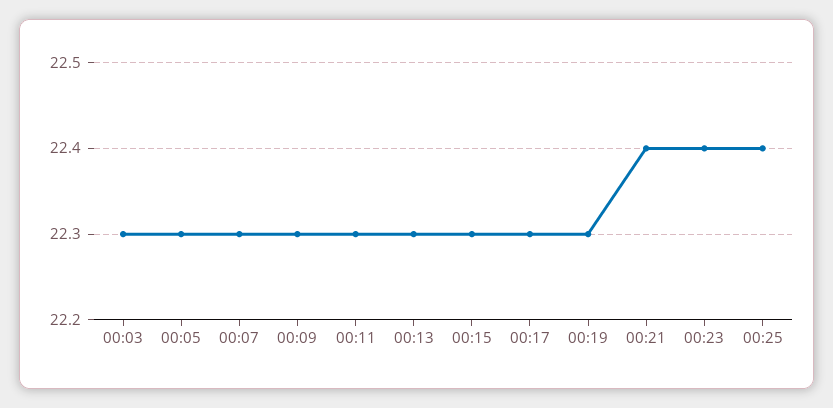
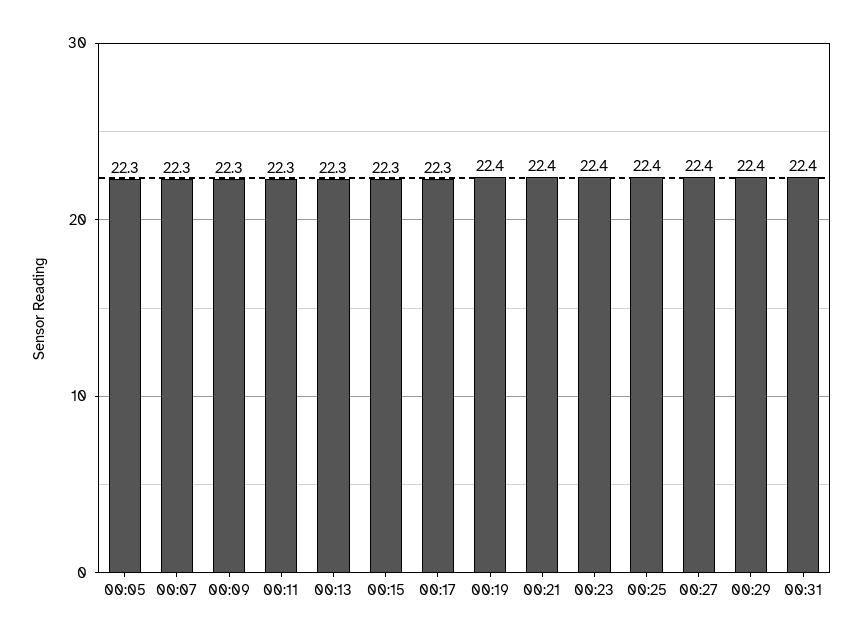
00:03: 22.3 -> none
00:19: 22.3 -> 22.4
00:27: none -> 22.4
00:29: none -> 22.4
00:31: none -> 22.4

